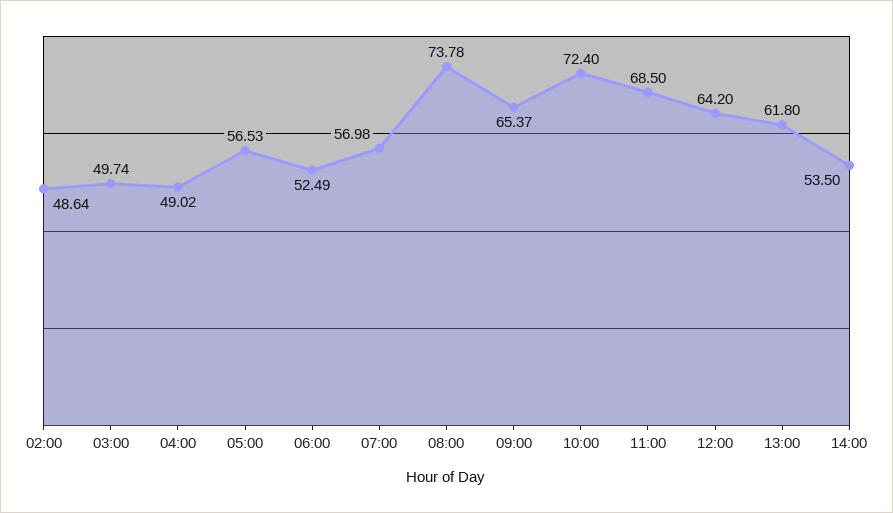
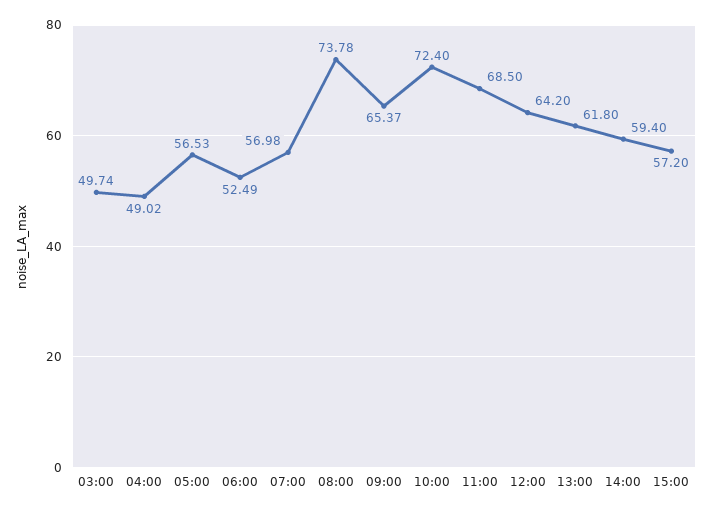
02:00: 48.64 -> none
14:00: 53.5 -> 59.4
15:00: none -> 57.2

